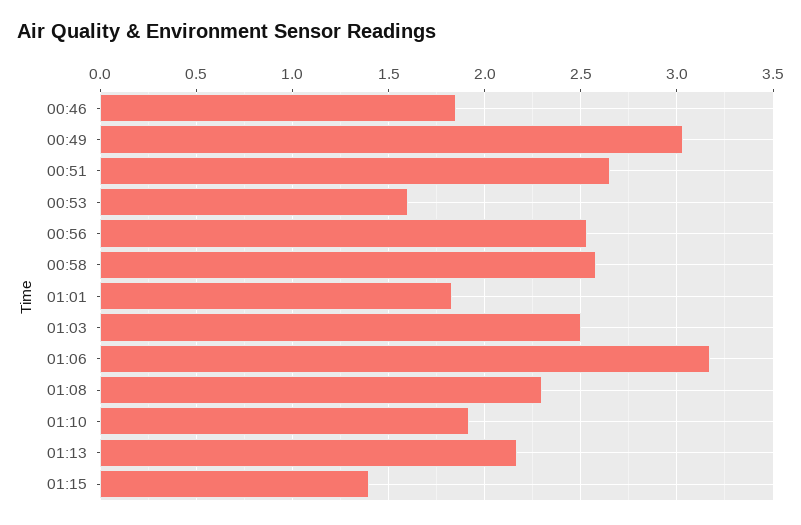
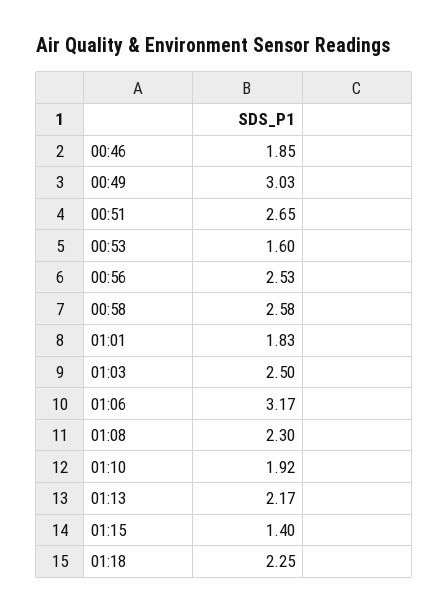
01:18: none -> 2.25

